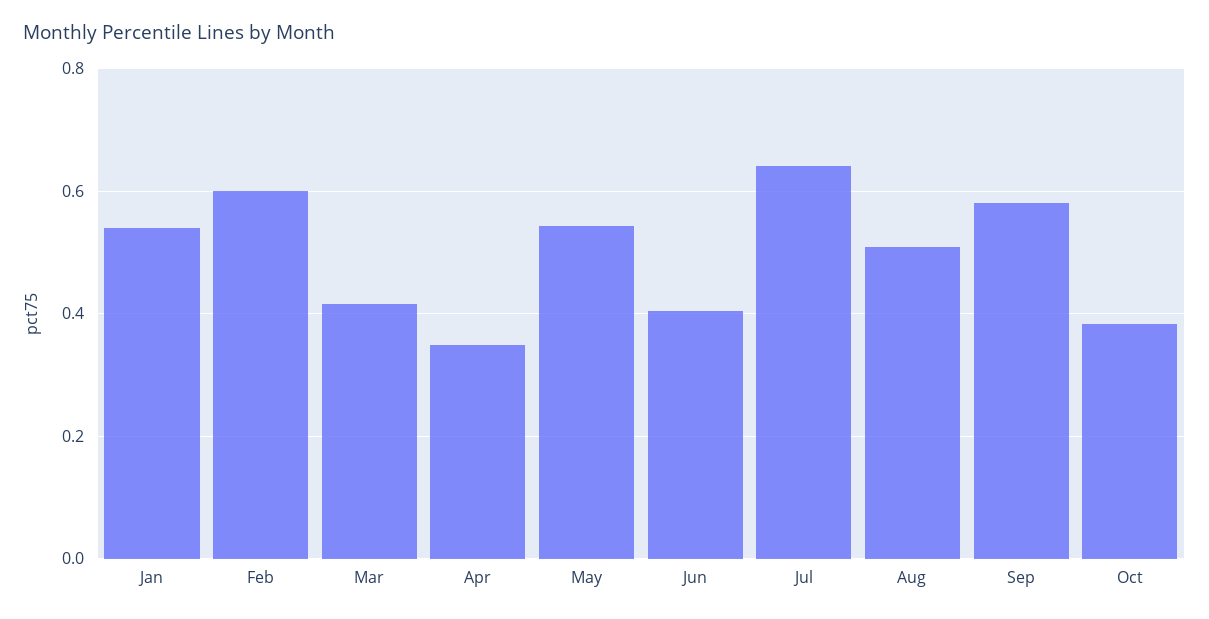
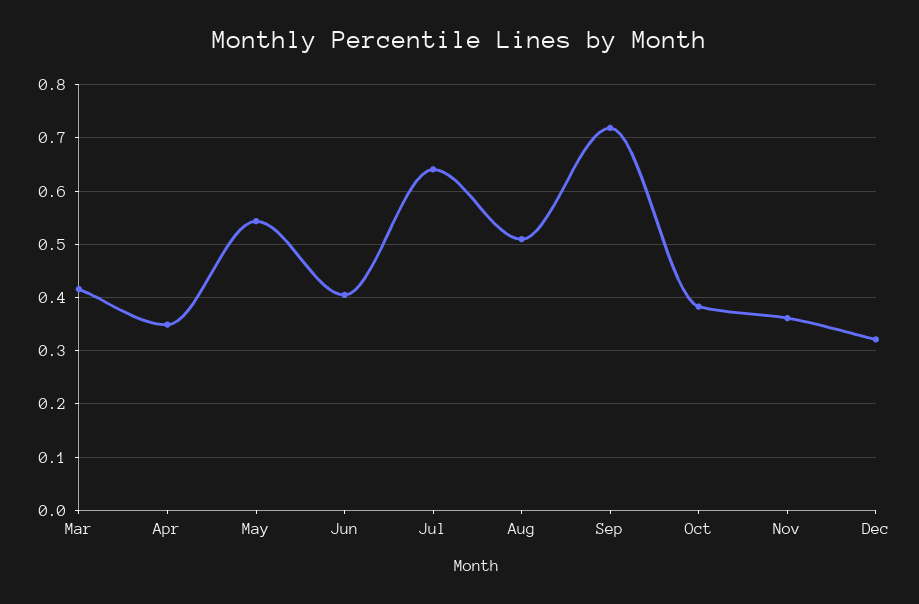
Jan: 0.54 -> none
Feb: 0.6 -> none
Sep: 0.58 -> 0.72
Nov: none -> 0.36
Dec: none -> 0.32

